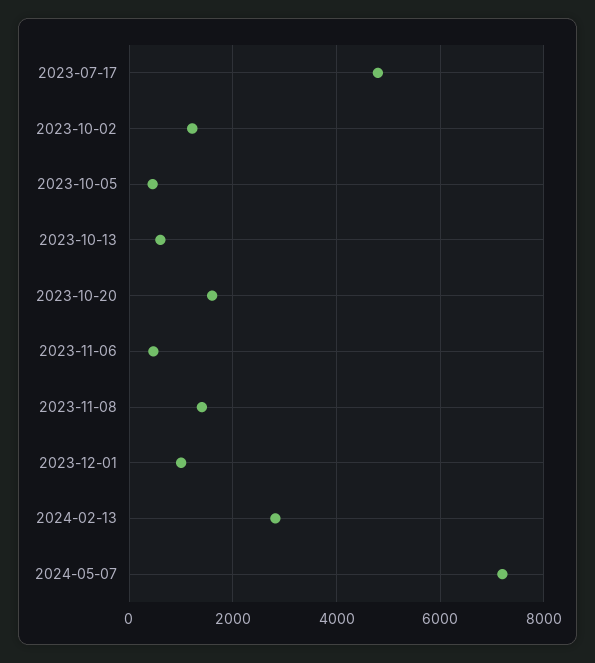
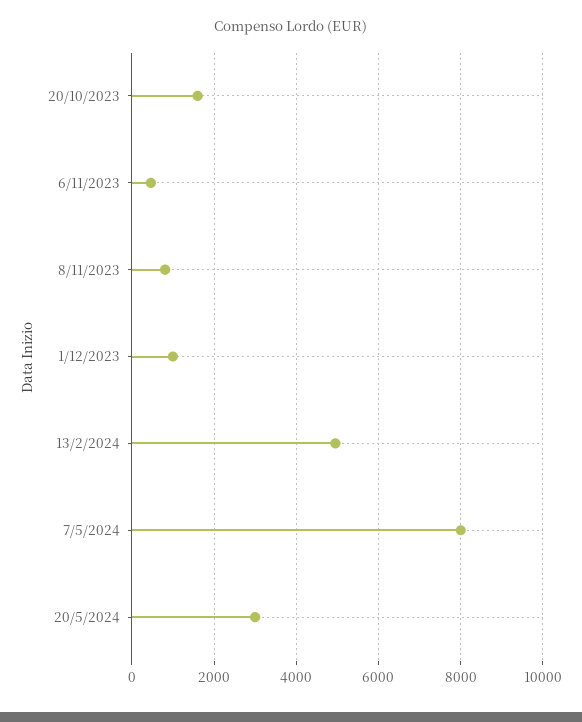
2023-07-17: 4800 -> none
2023-10-02: 1200 -> none
2023-10-05: 400 -> none
2023-10-13: 600 -> none
2023-11-08: 1400 -> 800
2024-02-13: 2800 -> 5000
2024-05-07: 7200 -> 8000
20/5/2024: none -> 3000

